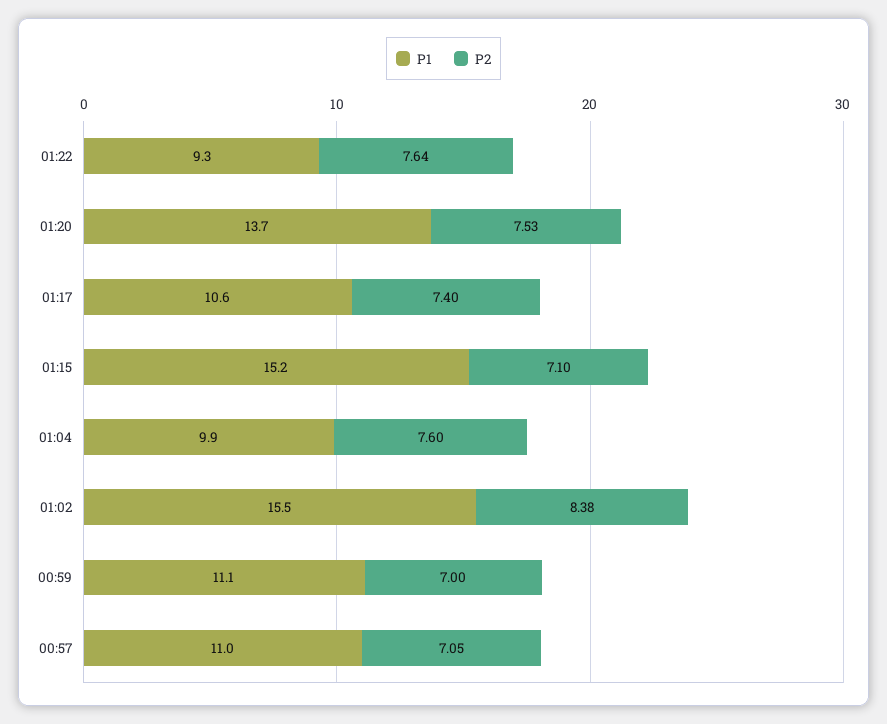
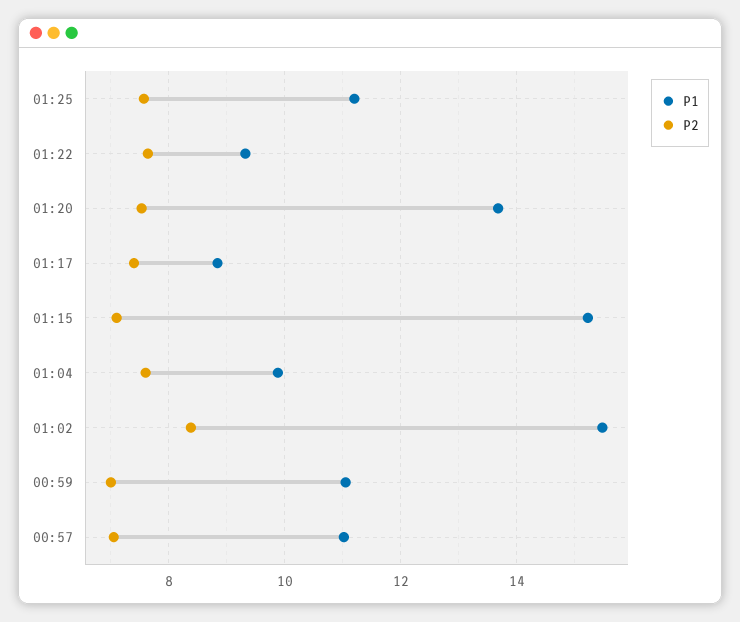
P1, 01:17: 10.6 -> 8.8
P1, 01:25: none -> 11.2
P2, 01:25: none -> 7.6

